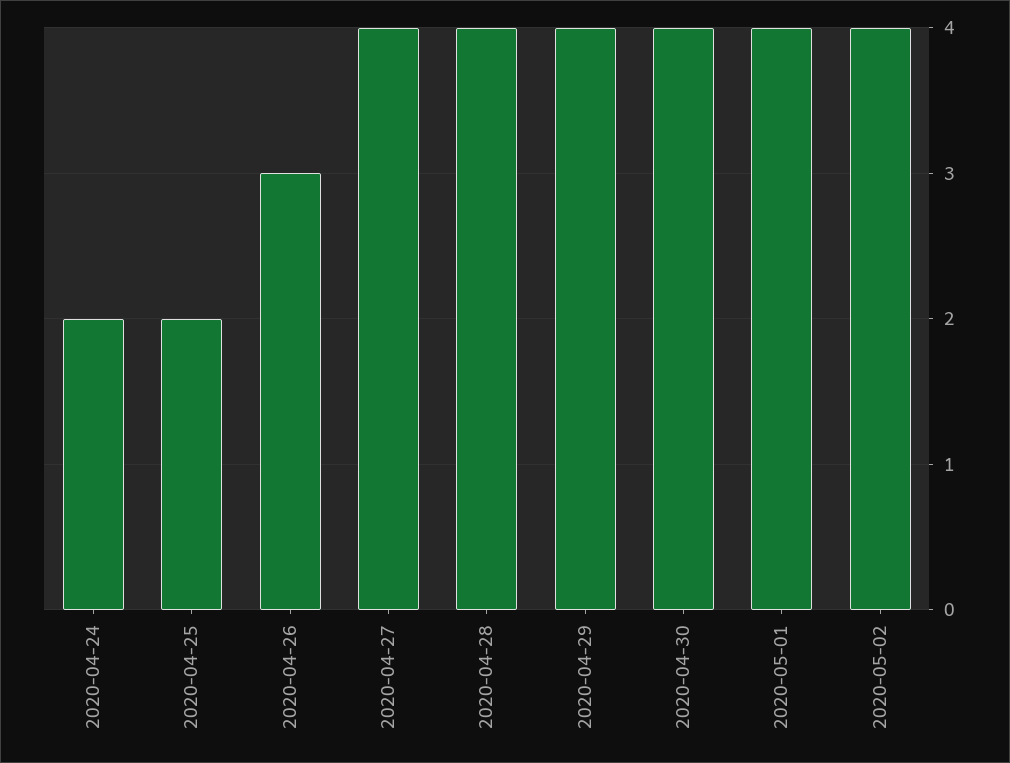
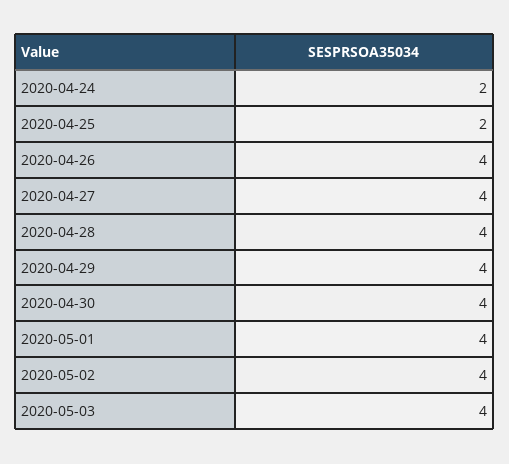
2020-04-26: 3 -> 4
2020-05-03: none -> 4

